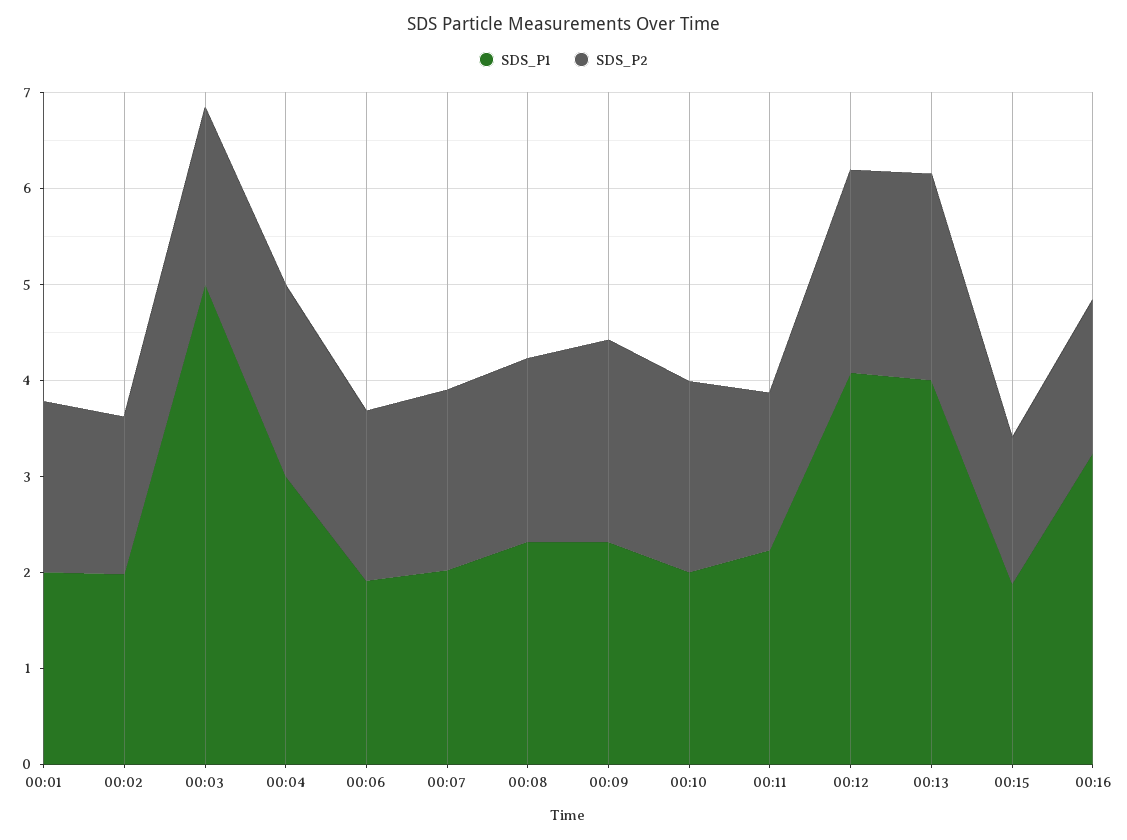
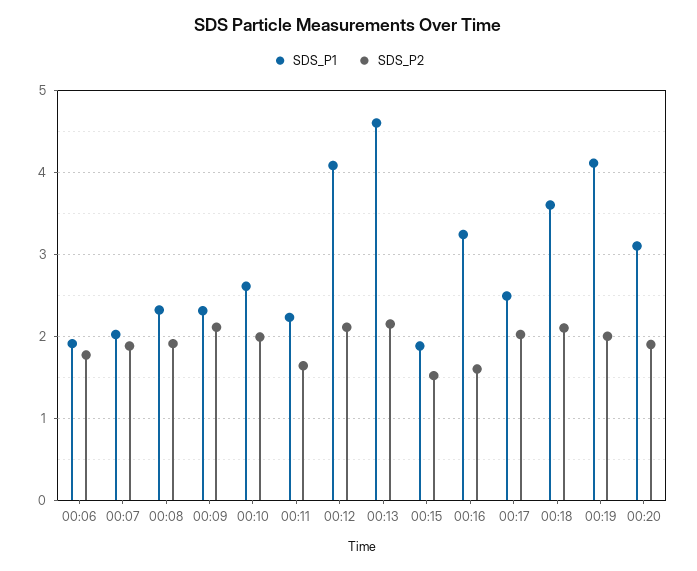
SDS_P1, 00:01: 2 -> none
SDS_P2, 00:01: 1.8 -> none
SDS_P1, 00:02: 2 -> none
SDS_P2, 00:02: 1.6 -> none
SDS_P1, 00:03: 5 -> none
SDS_P2, 00:03: 1.8 -> none
SDS_P1, 00:04: 3 -> none
SDS_P2, 00:04: 2 -> none
SDS_P1, 00:10: 2 -> 2.6
SDS_P1, 00:13: 4 -> 4.6
SDS_P1, 00:17: none -> 2.5
SDS_P2, 00:17: none -> 2
SDS_P1, 00:18: none -> 3.6
SDS_P2, 00:18: none -> 2.1
SDS_P1, 00:19: none -> 4.1
SDS_P2, 00:19: none -> 2
SDS_P1, 00:20: none -> 3.1
SDS_P2, 00:20: none -> 1.9

